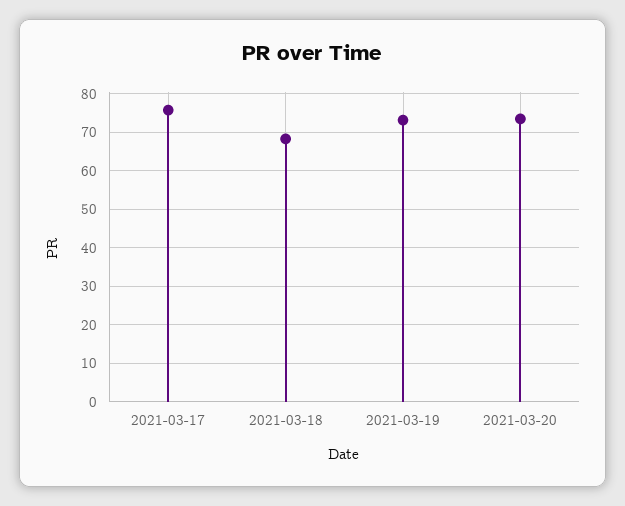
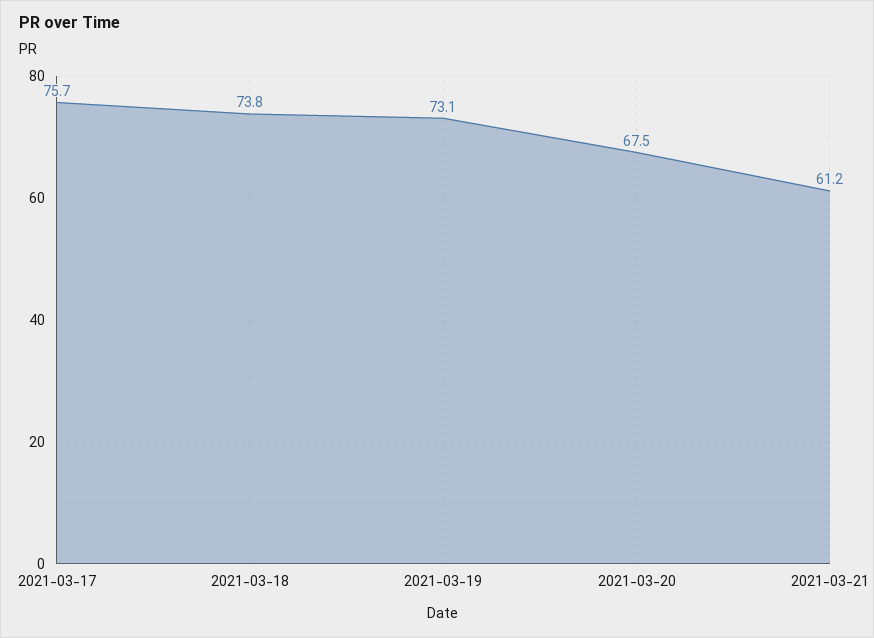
2021-03-18: 68 -> 73.8
2021-03-20: 74 -> 67.5
2021-03-21: none -> 61.2

